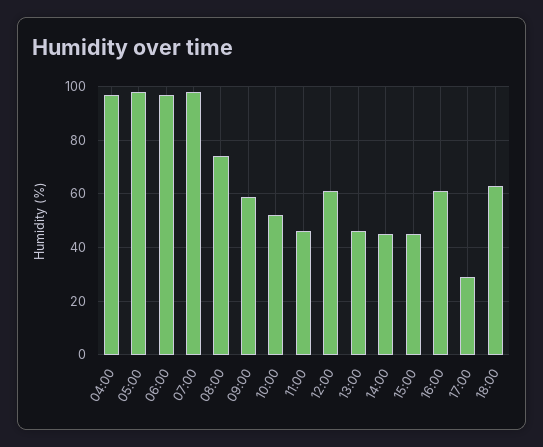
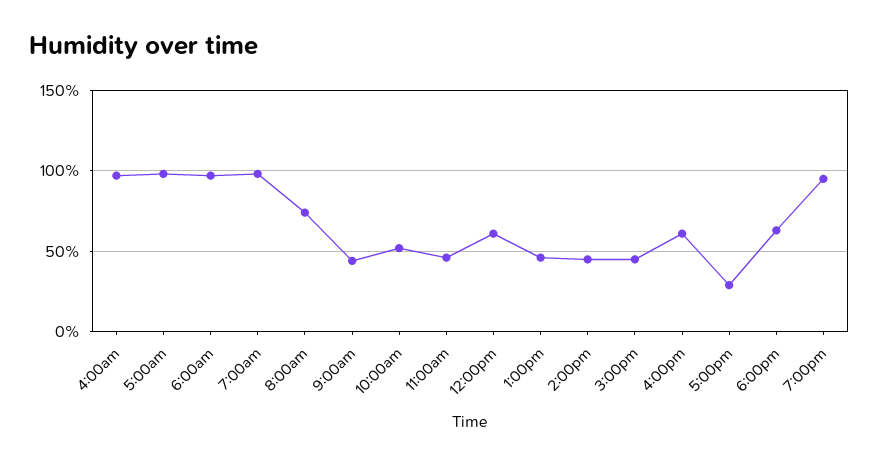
09:00: 60 -> 45
7:00pm: none -> 95

